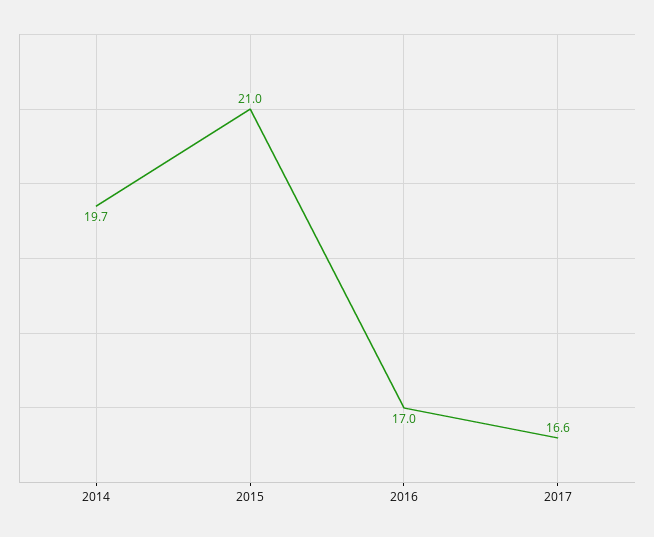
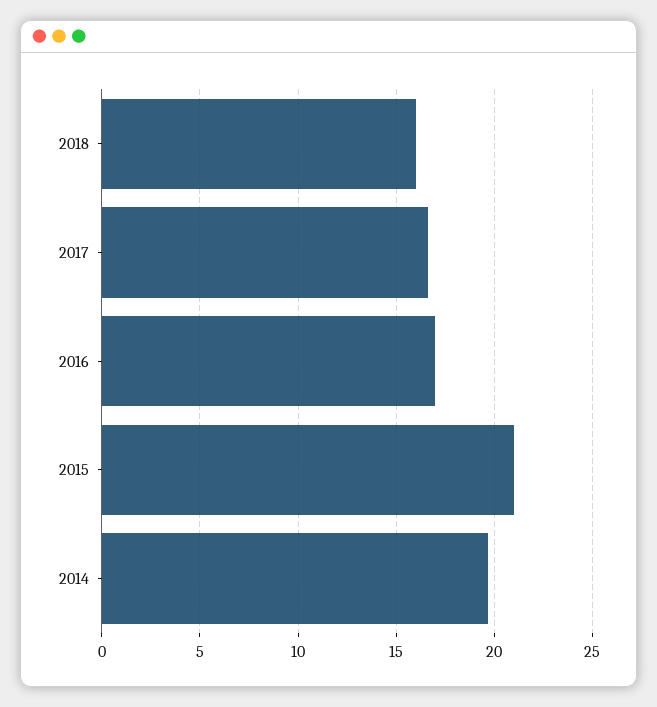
2018: none -> 16

